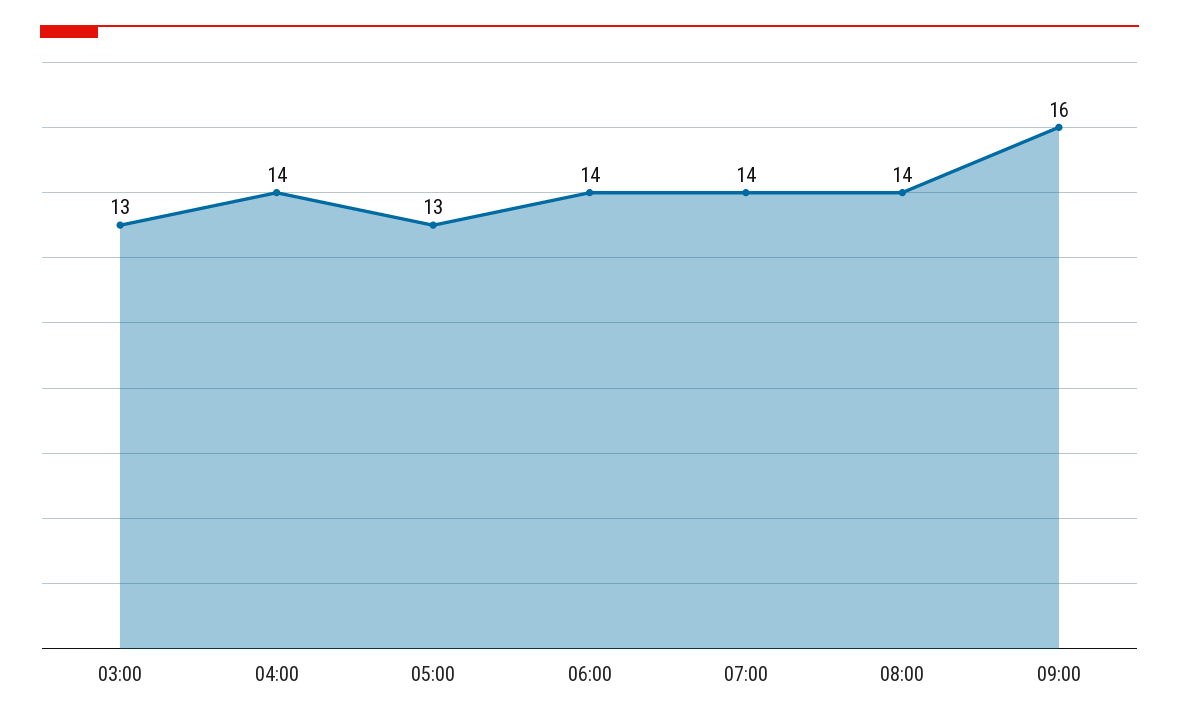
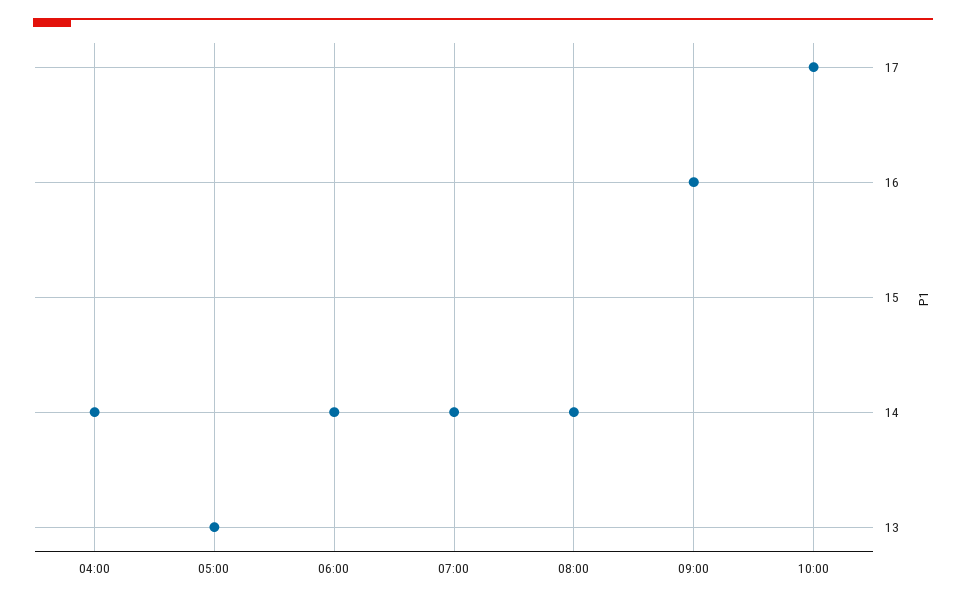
03:00: 13 -> none
10:00: none -> 17

